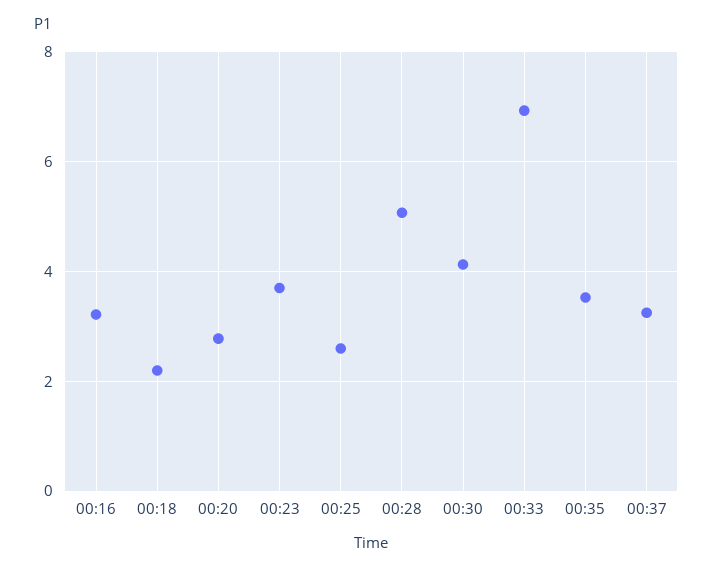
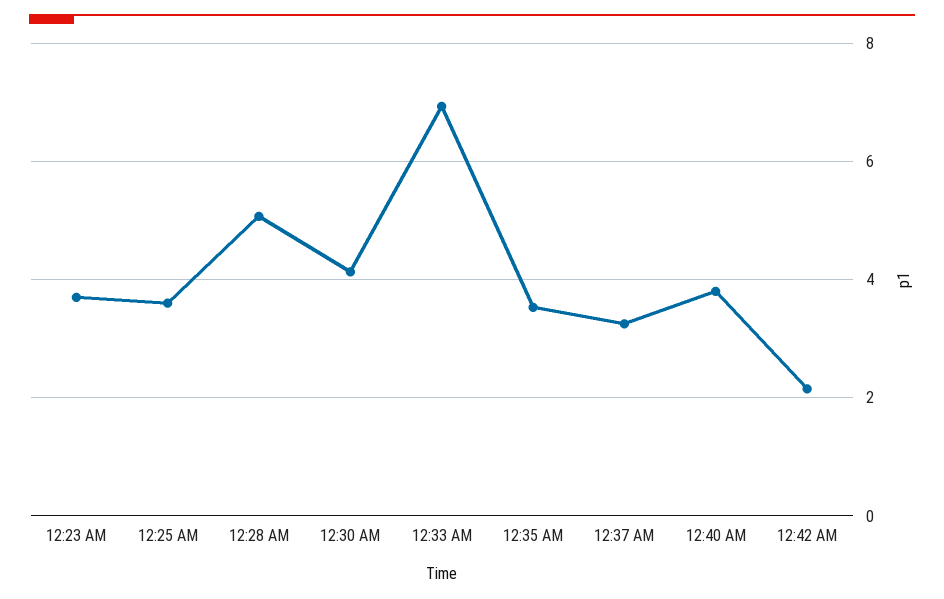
00:16: 3.2 -> none
00:18: 2.2 -> none
00:20: 2.8 -> none
00:25: 2.6 -> 3.6
12:40 AM: none -> 3.8
12:42 AM: none -> 2.2

